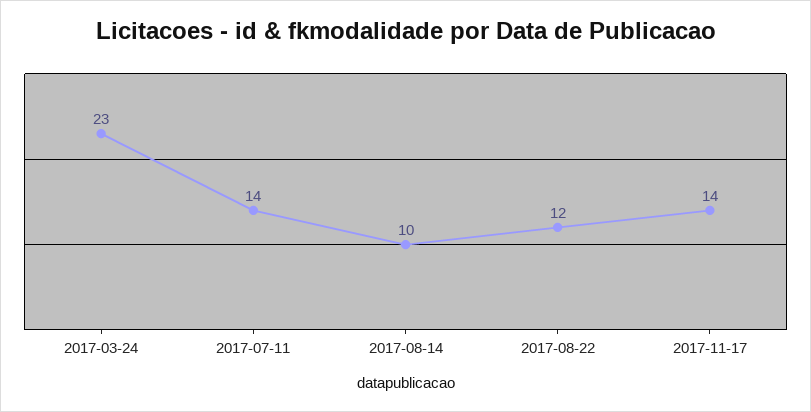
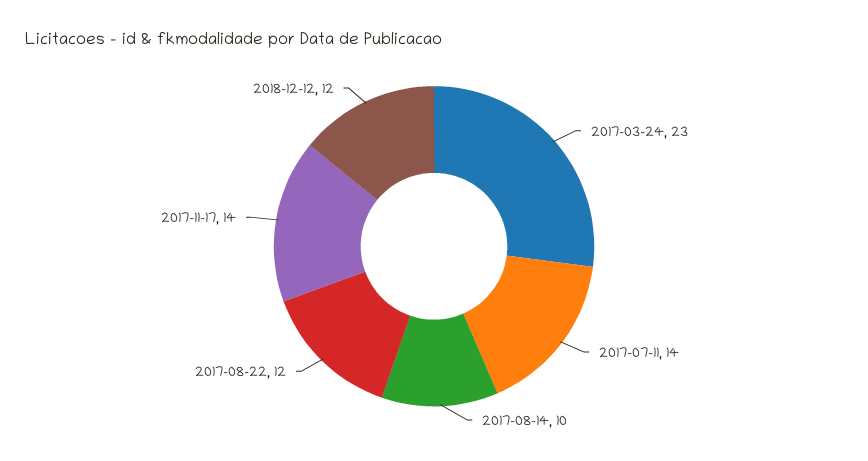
2018-12-12: none -> 12

